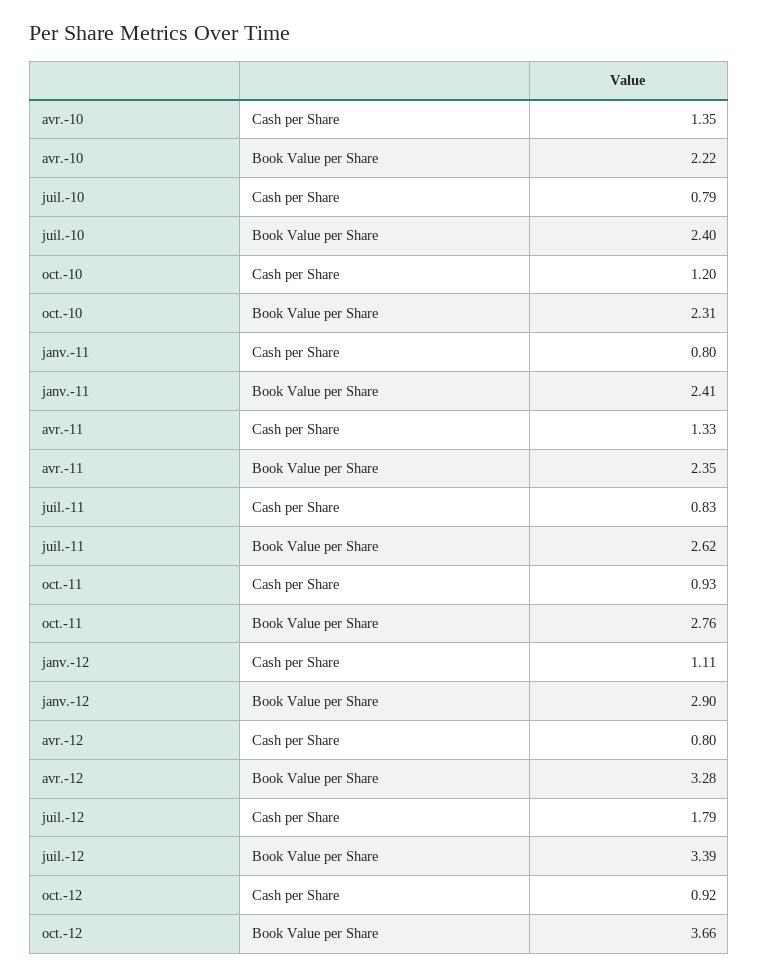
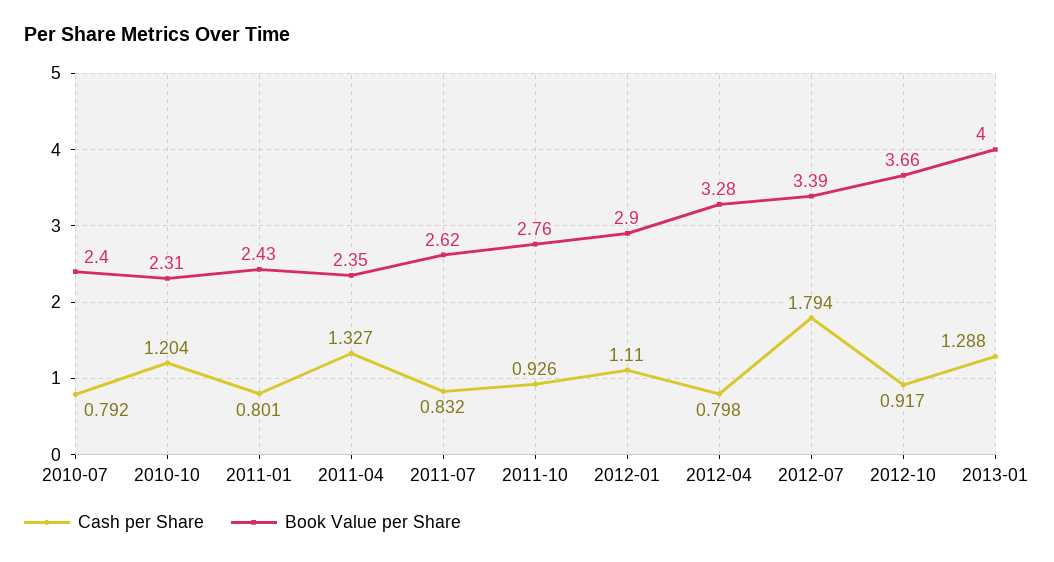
Cash per Share, avr.-10: 1.35 -> none
Book Value per Share, avr.-10: 2.22 -> none
Book Value per Share, janv.-11: 2.41 -> 2.43
Cash per Share, 2013-01: none -> 1.288
Book Value per Share, 2013-01: none -> 4

